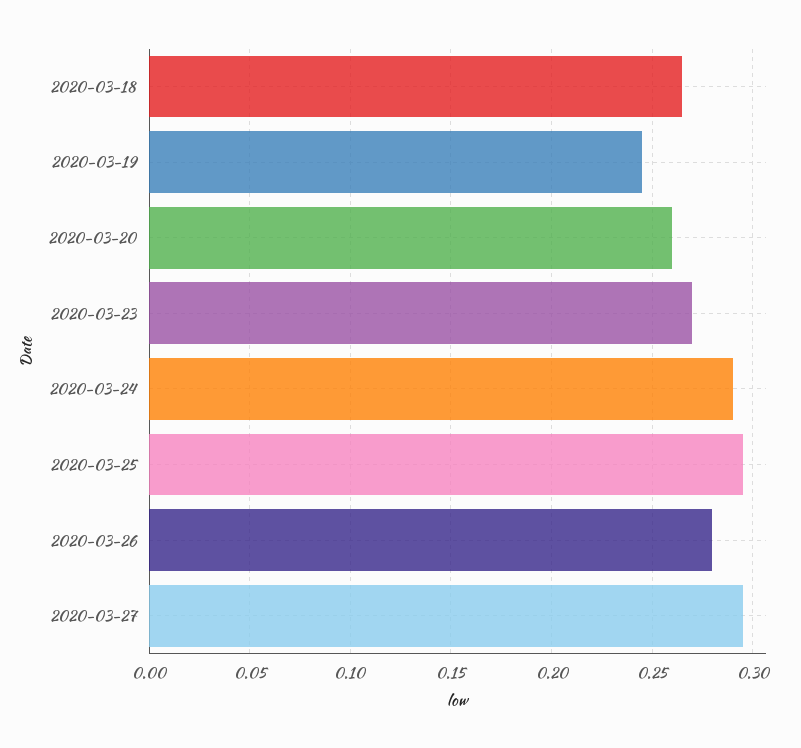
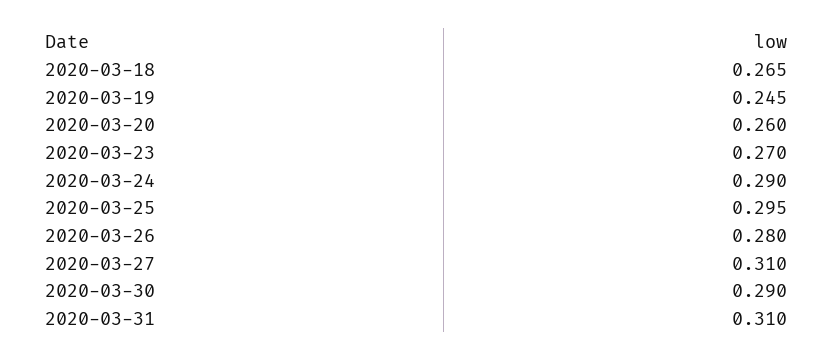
2020-03-27: 0.295 -> 0.31
2020-03-30: none -> 0.29
2020-03-31: none -> 0.31

